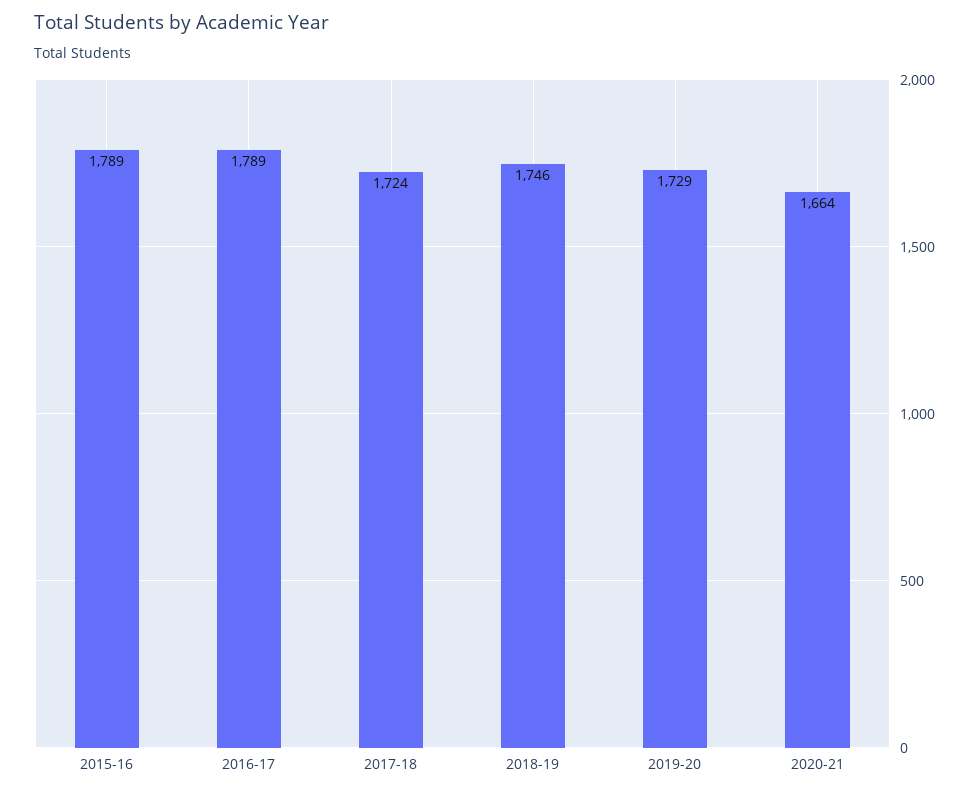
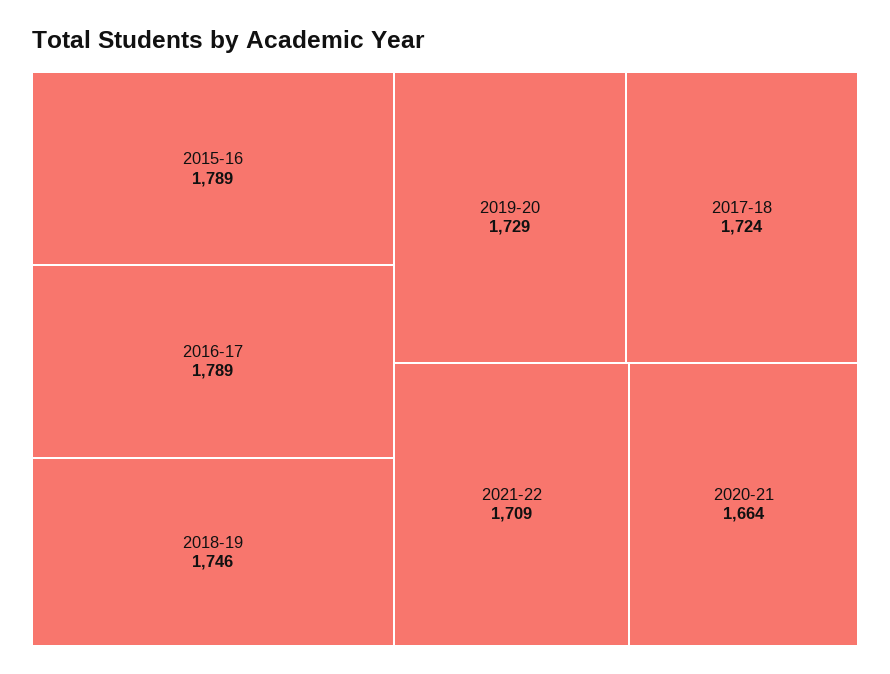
2021-22: none -> 1709

